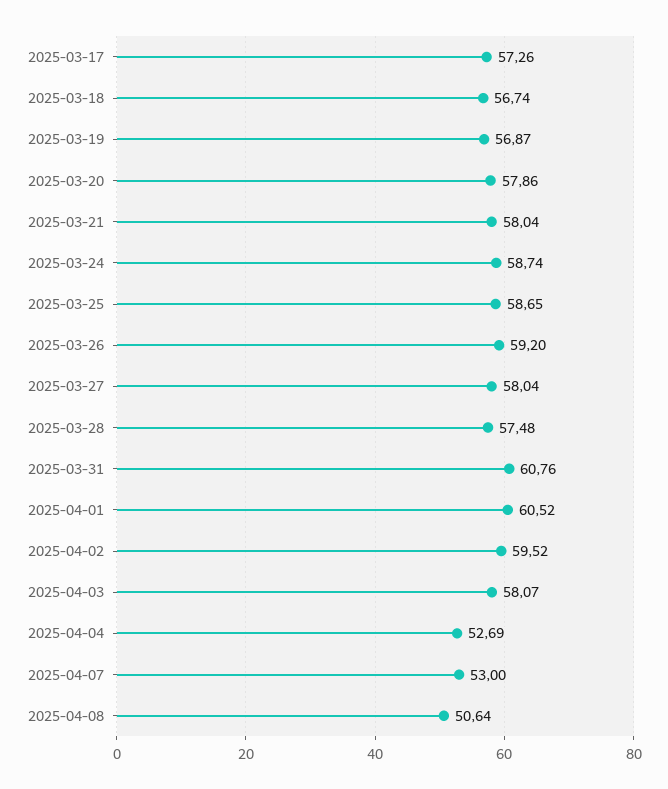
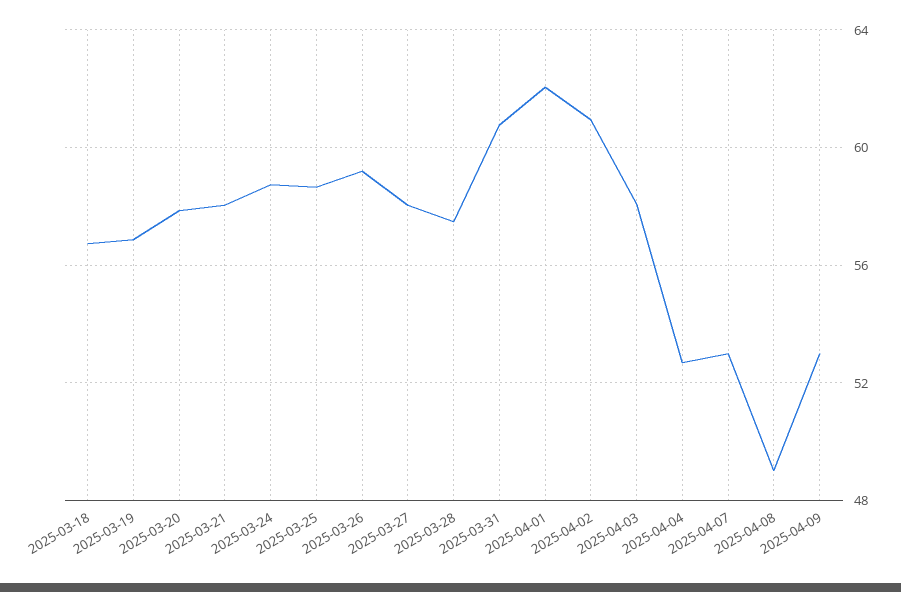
2025-03-17: 57.26 -> none
2025-04-01: 60.52 -> 62
2025-04-02: 59.52 -> 61
2025-04-08: 50.64 -> 49
2025-04-09: none -> 53

